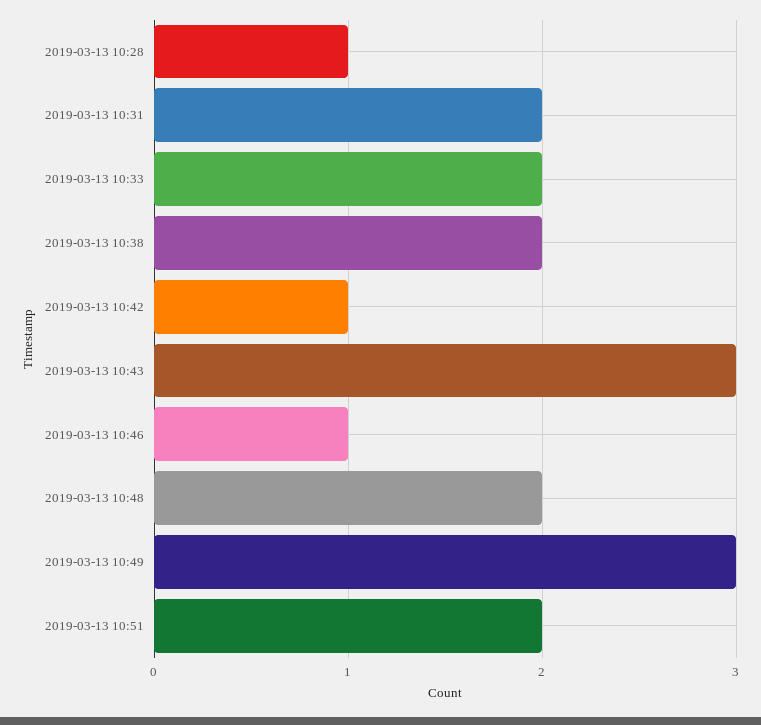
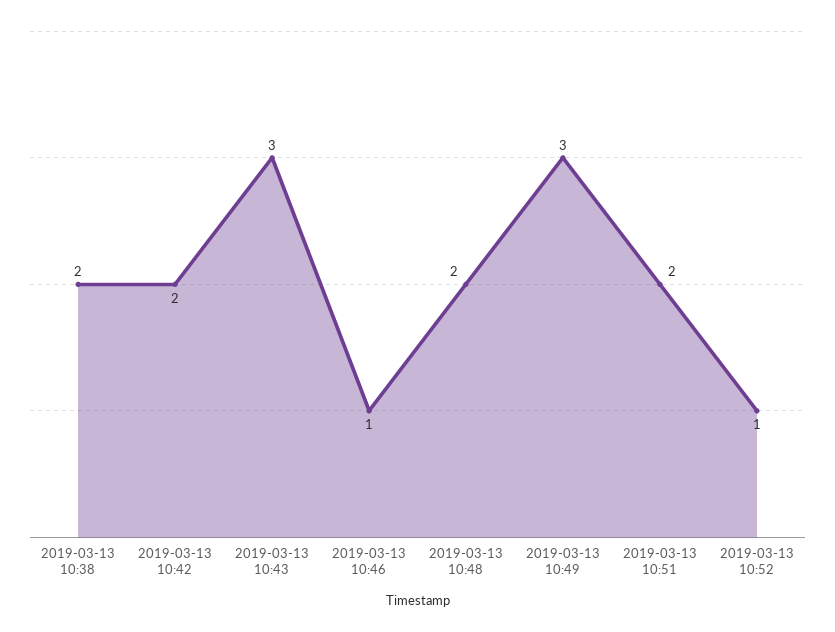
2019-03-13 10:28: 1 -> none
2019-03-13 10:31: 2 -> none
2019-03-13 10:33: 2 -> none
2019-03-13 10:42: 1 -> 2
2019-03-13 10:52: none -> 1

